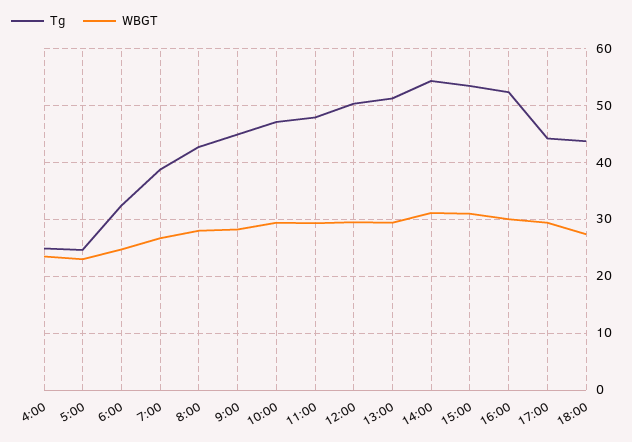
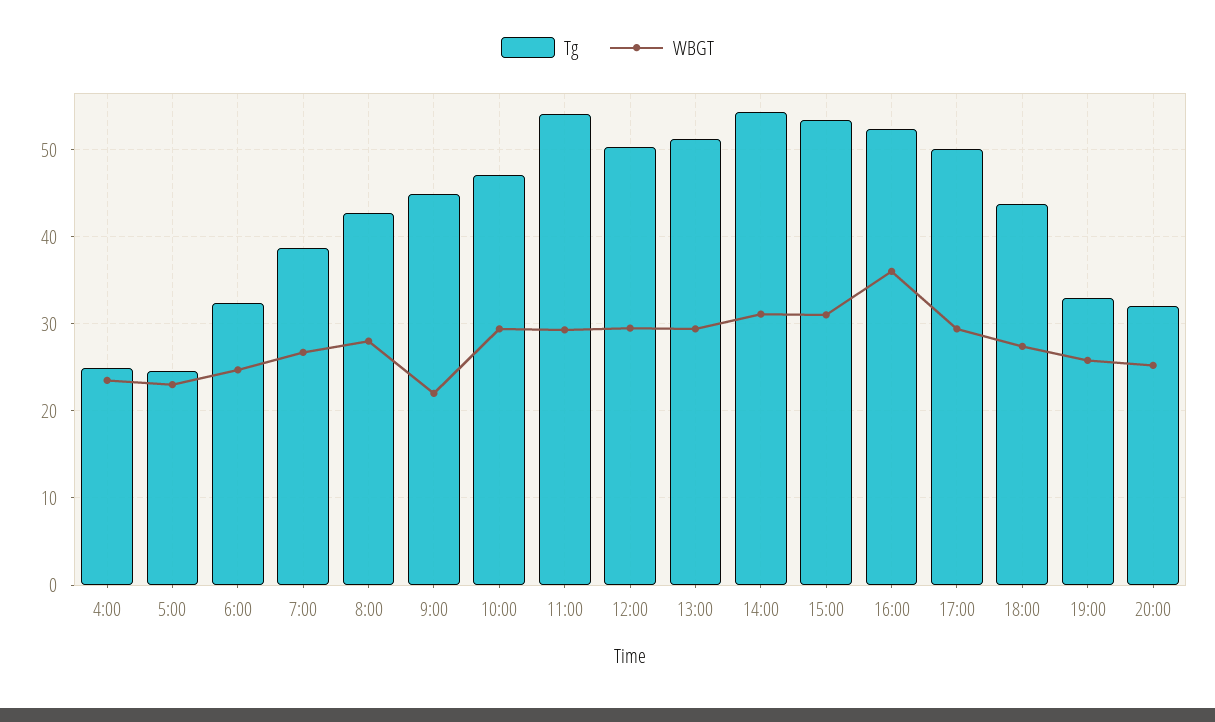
WBGT, 9:00: 28 -> 22
Tg, 11:00: 48 -> 54
WBGT, 16:00: 30 -> 36
Tg, 17:00: 44 -> 50
Tg, 19:00: none -> 33
WBGT, 19:00: none -> 26
Tg, 20:00: none -> 32
WBGT, 20:00: none -> 25

